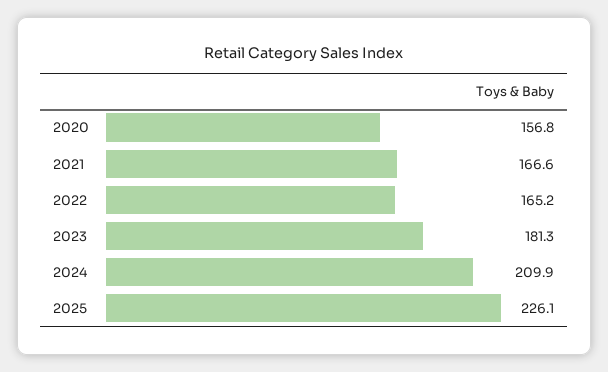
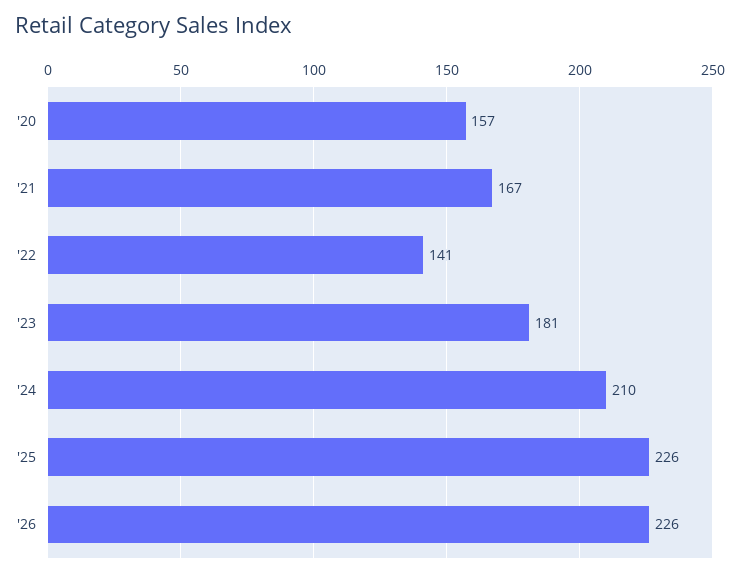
2022: 165.2 -> 141
'26: none -> 226

